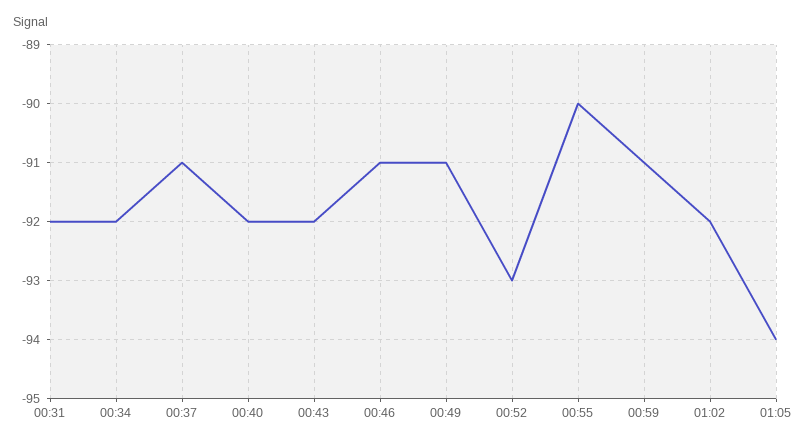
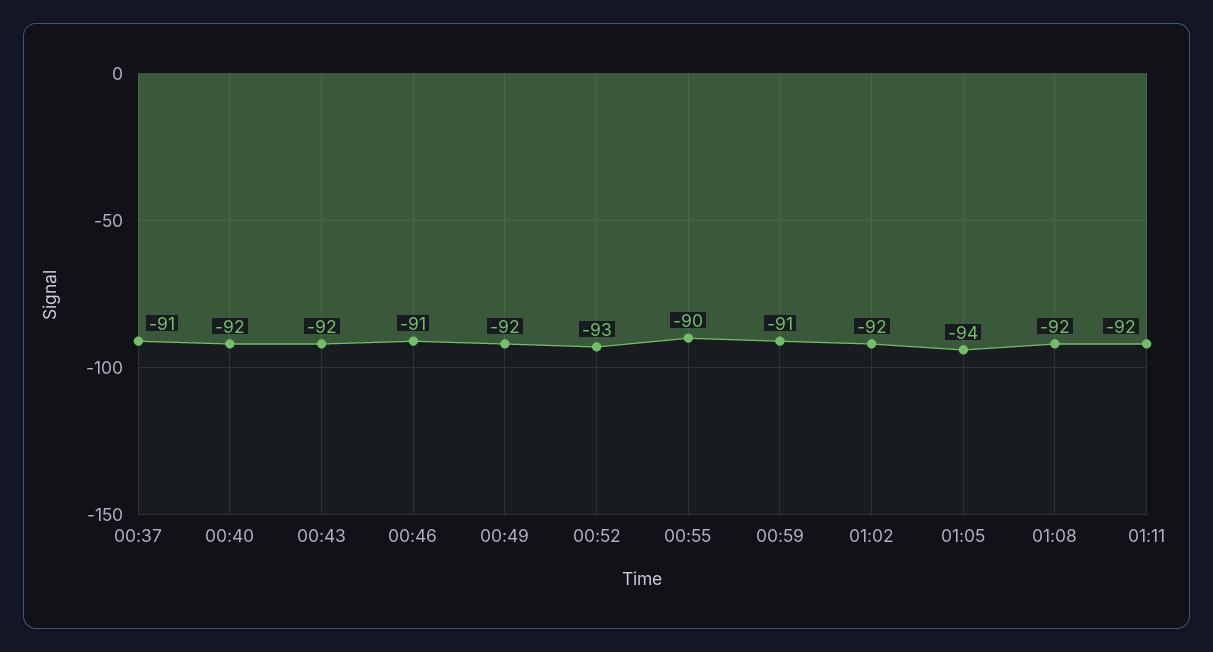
00:31: -92 -> none
00:34: -92 -> none
00:49: -91 -> -92
01:08: none -> -92
01:11: none -> -92

